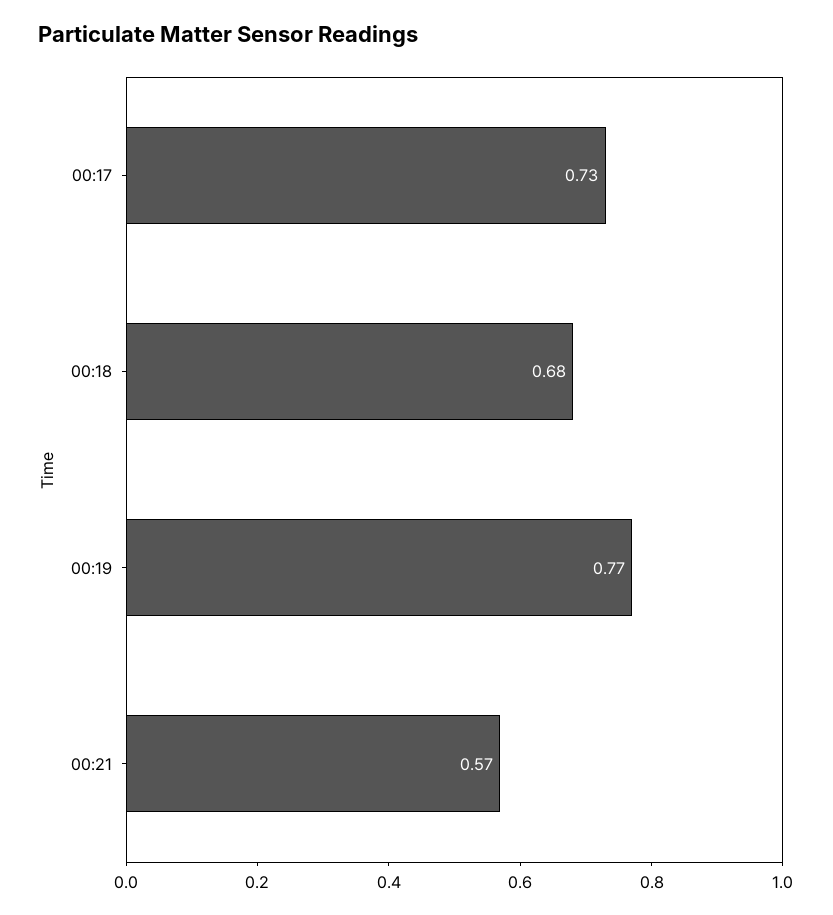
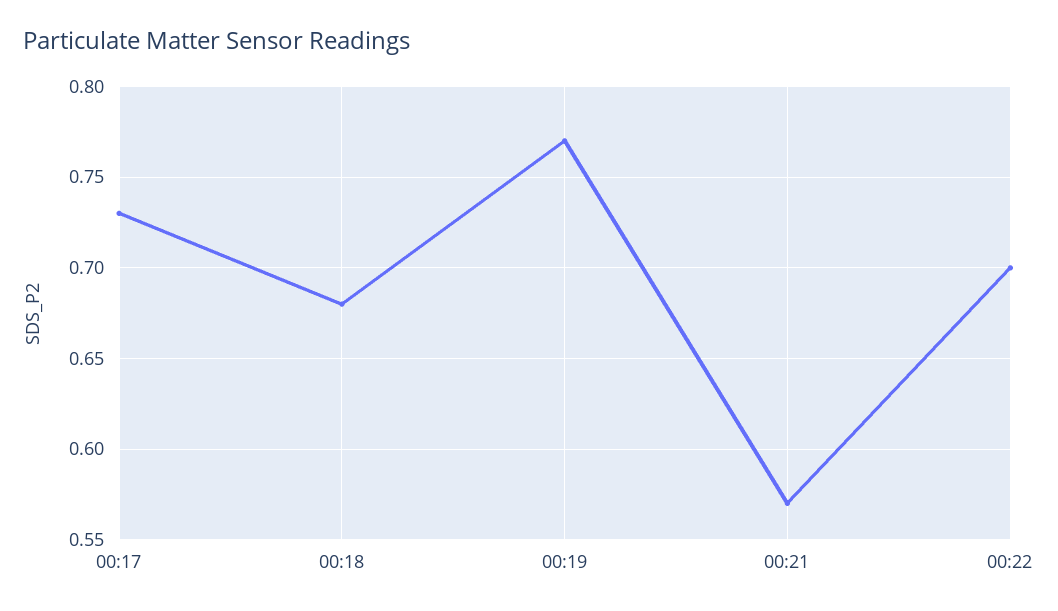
00:22: none -> 0.7

